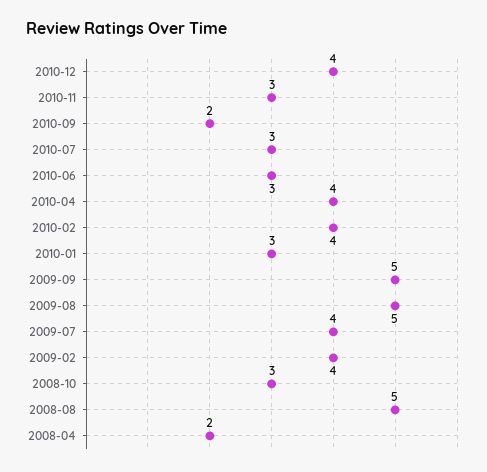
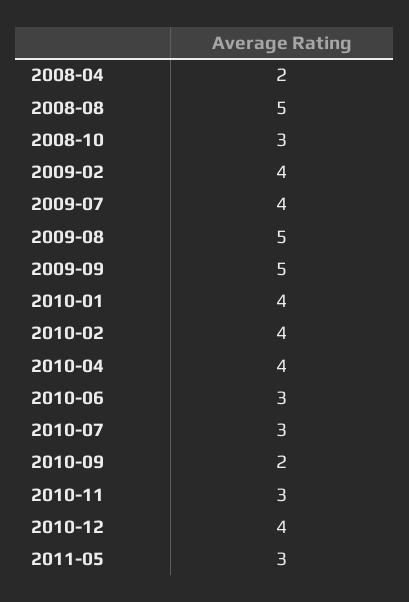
2010-01: 3 -> 4
2011-05: none -> 3

